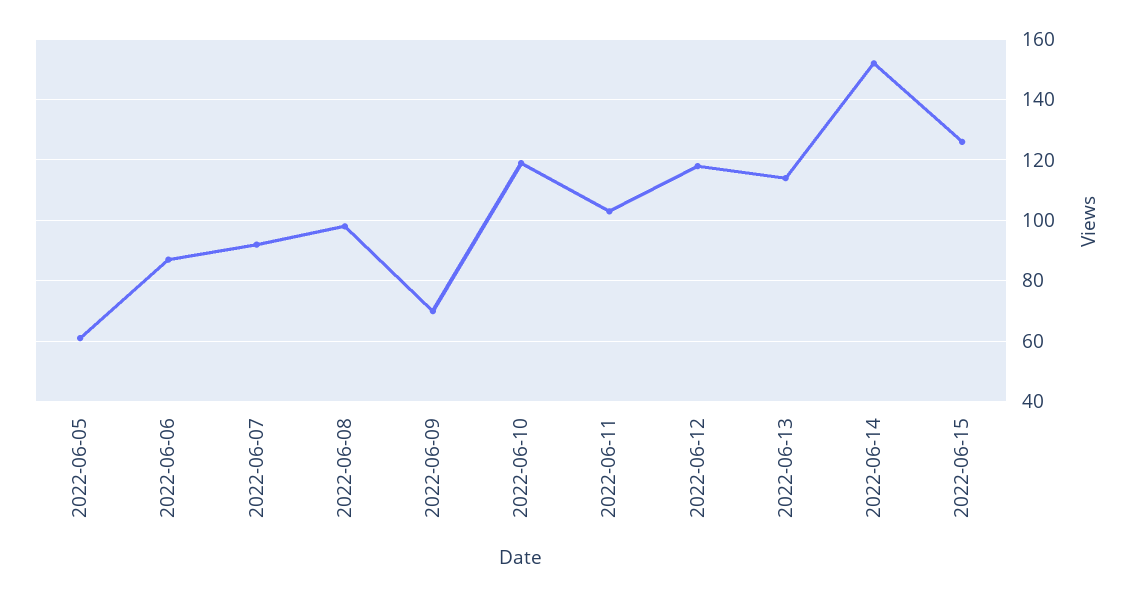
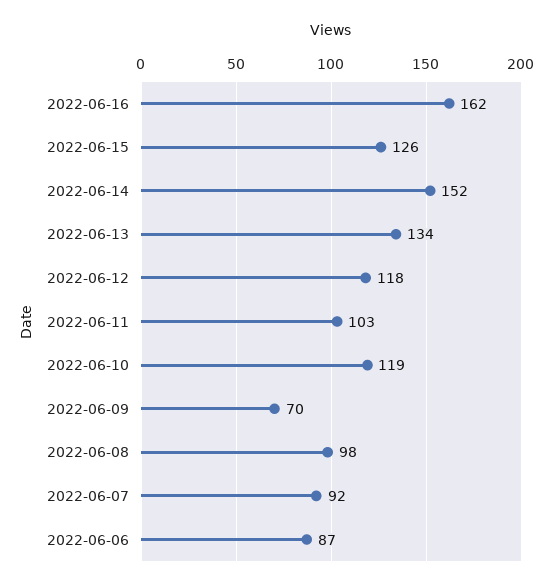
2022-06-05: 60 -> none
2022-06-13: 115 -> 134
2022-06-16: none -> 162

